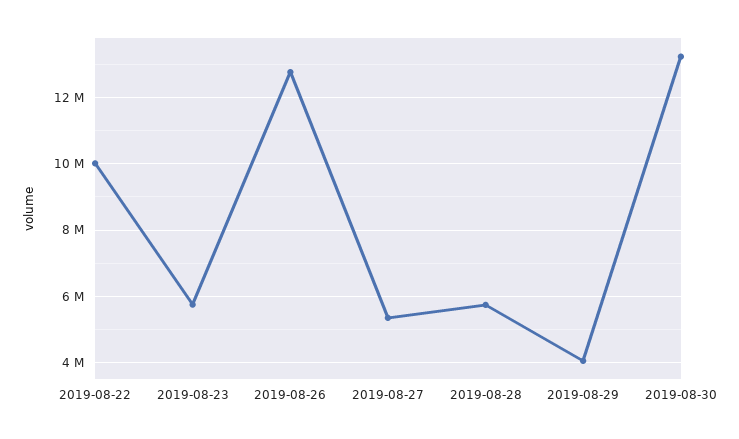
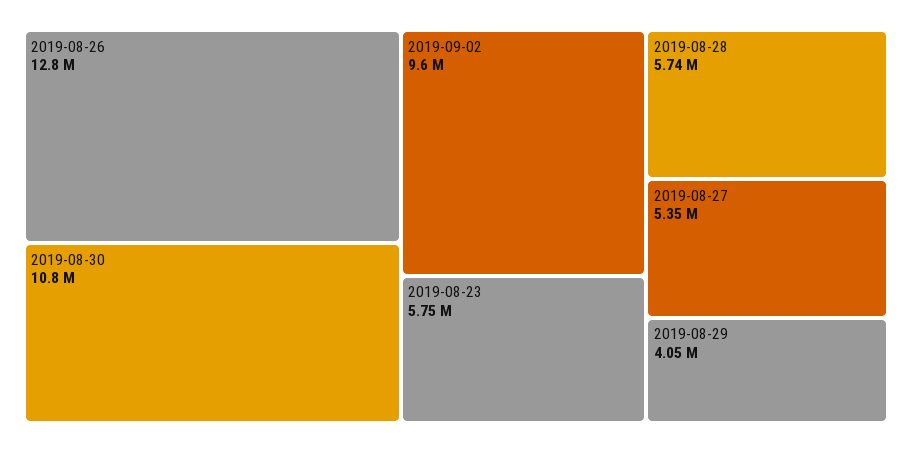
2019-08-22: 10000000 -> none
2019-08-30: 13200000 -> 10800000
2019-09-02: none -> 9600000

